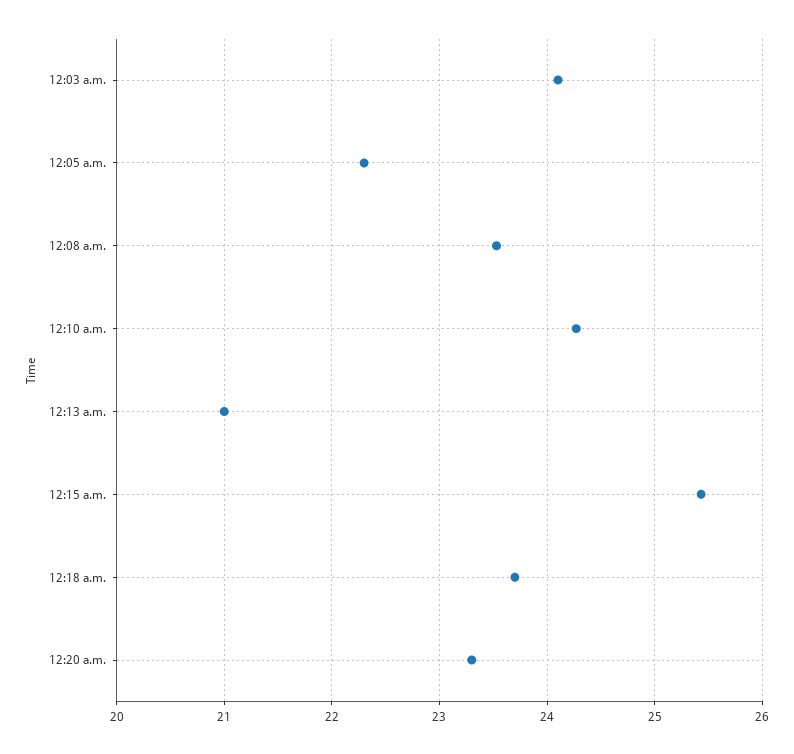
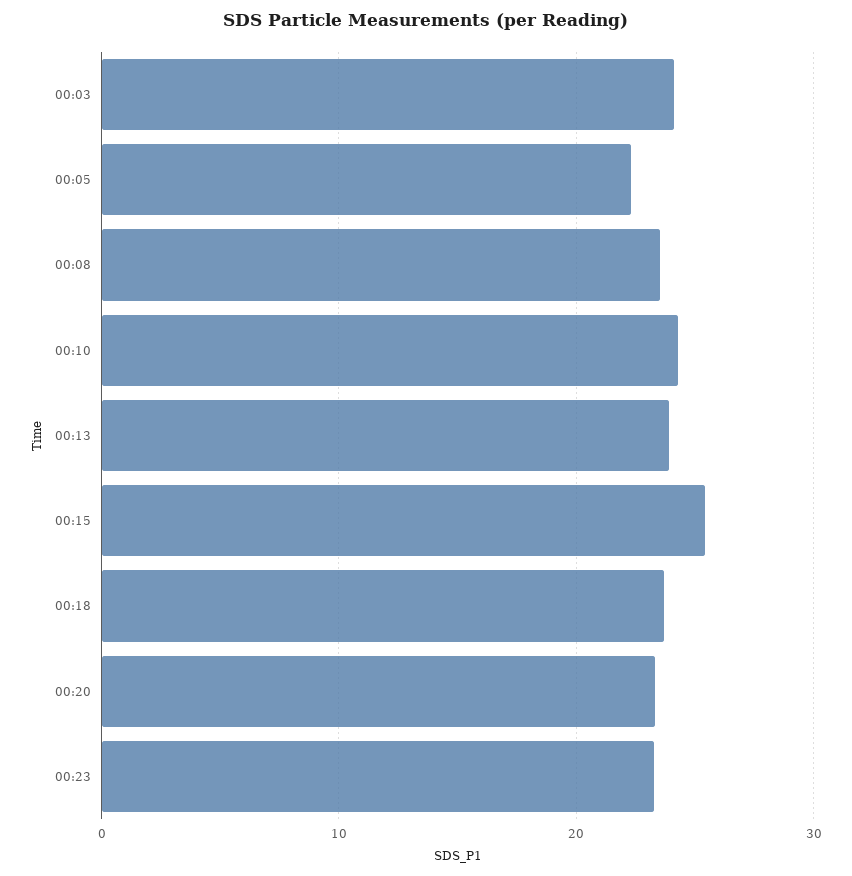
12:13 a.m.: 21 -> 24
00:23: none -> 23

